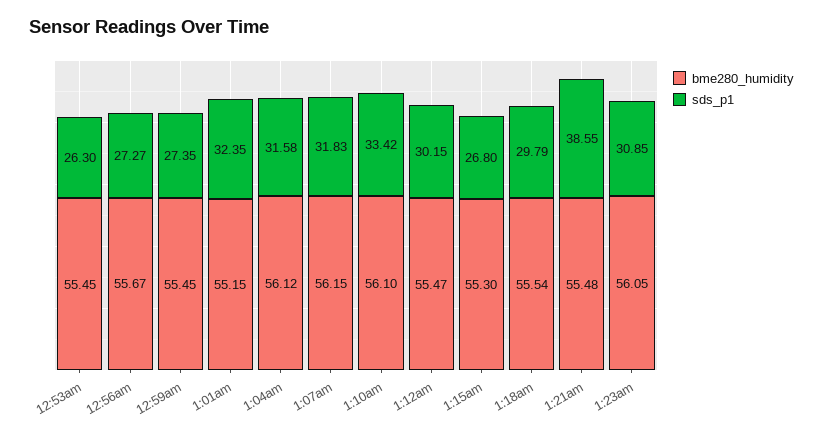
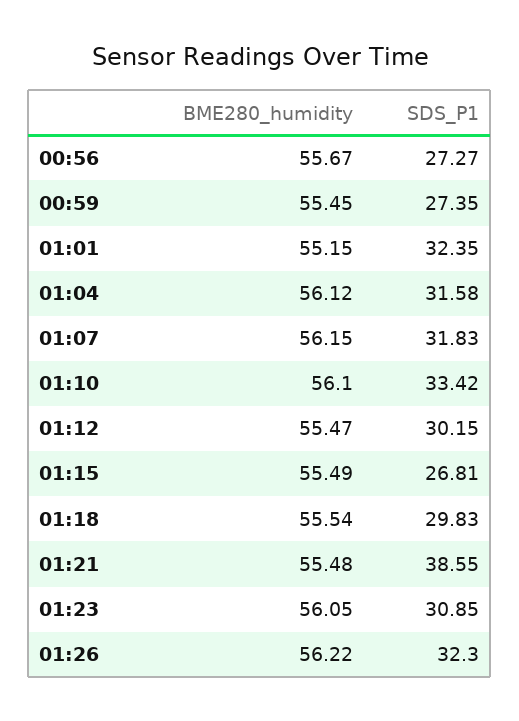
bme280_humidity, 12:53am: 55.45 -> none
sds_p1, 12:53am: 26.3 -> none
bme280_humidity, 1:15am: 55.3 -> 55.49
sds_p1, 1:15am: 26.8 -> 26.81
sds_p1, 1:18am: 29.79 -> 29.83
bme280_humidity, 01:26: none -> 56.22
sds_p1, 01:26: none -> 32.3

